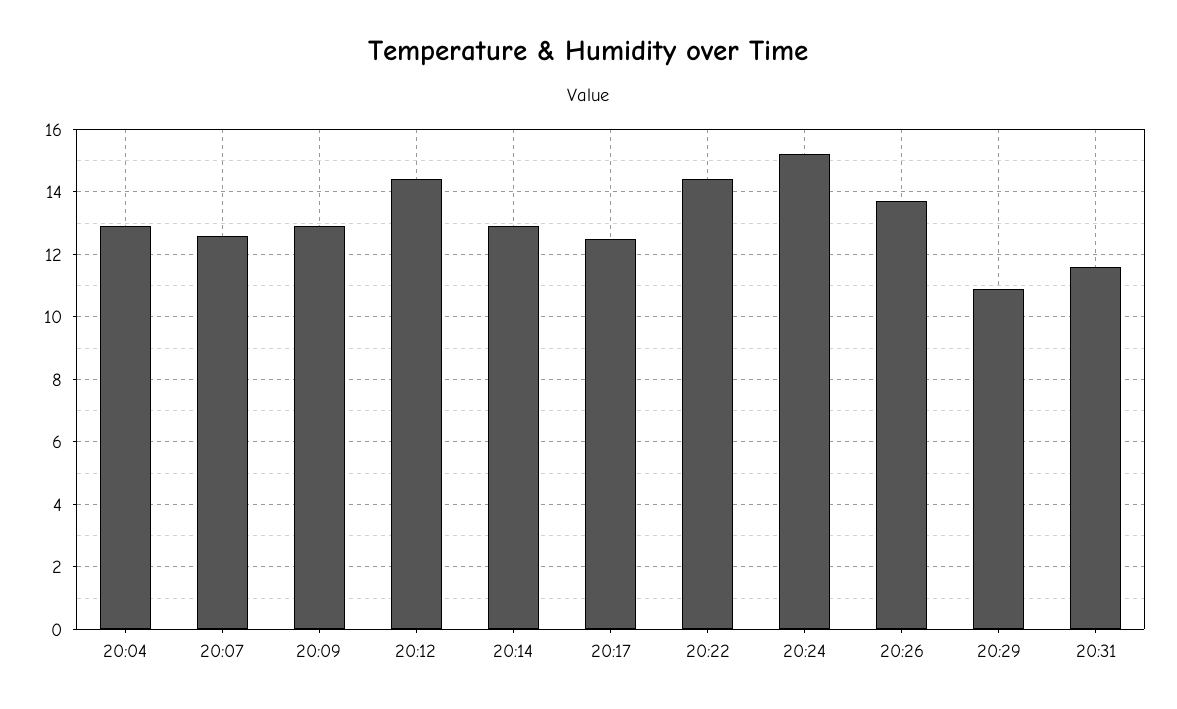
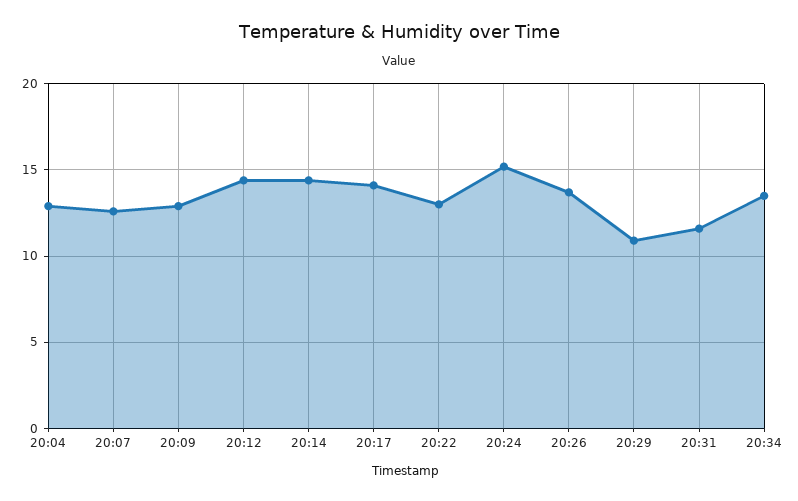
20:14: 13 -> 14.5
20:17: 12.5 -> 14
20:22: 14.5 -> 13
20:34: none -> 13.5

